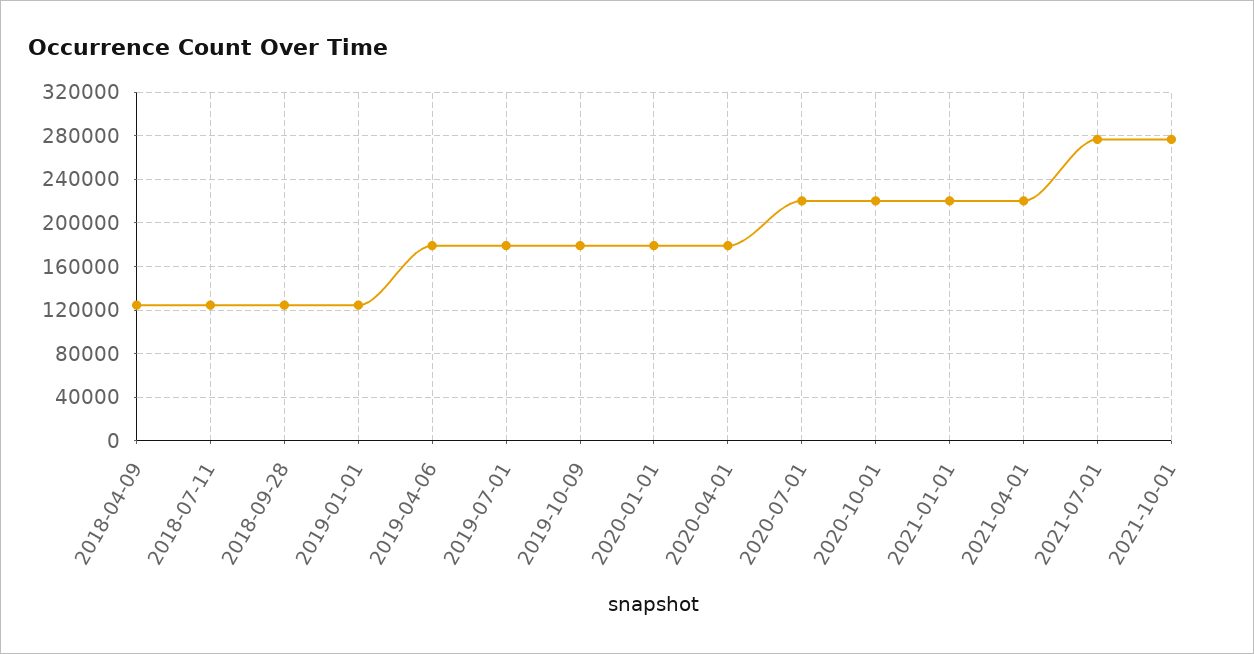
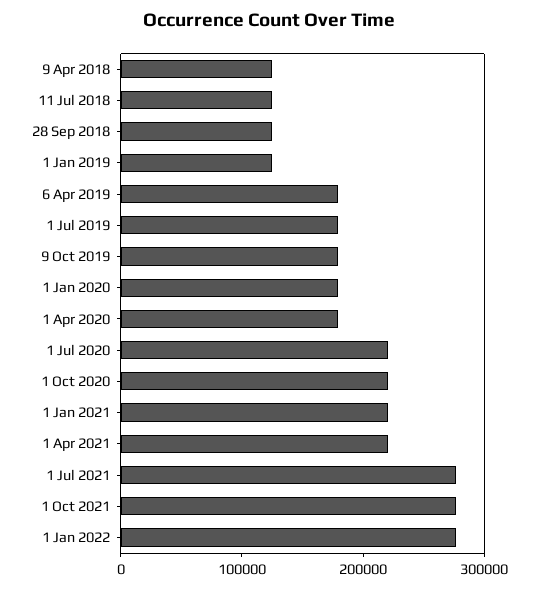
1 Jan 2022: none -> 280000

